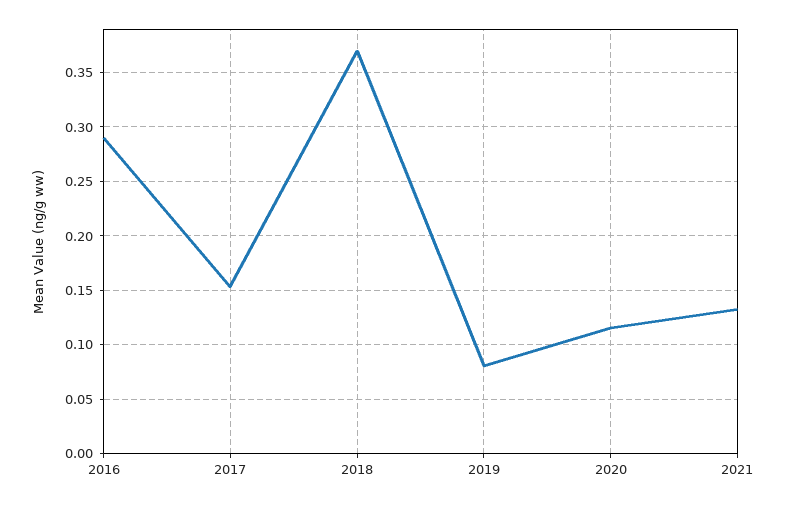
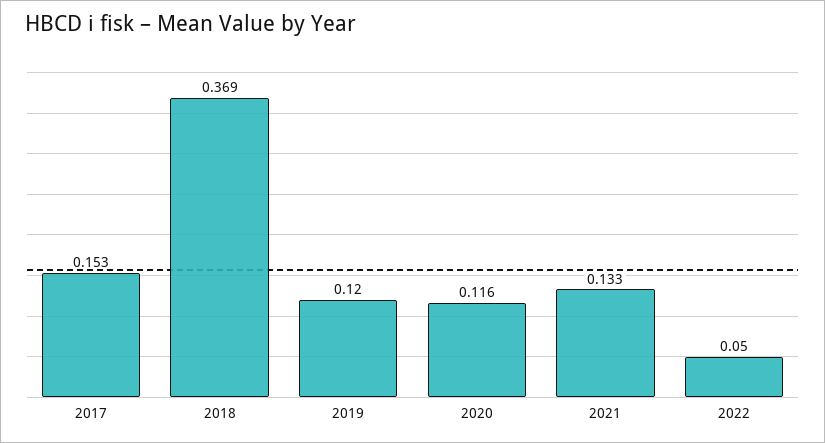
2016: 0.29 -> none
2019: 0.08 -> 0.12
2022: none -> 0.05

